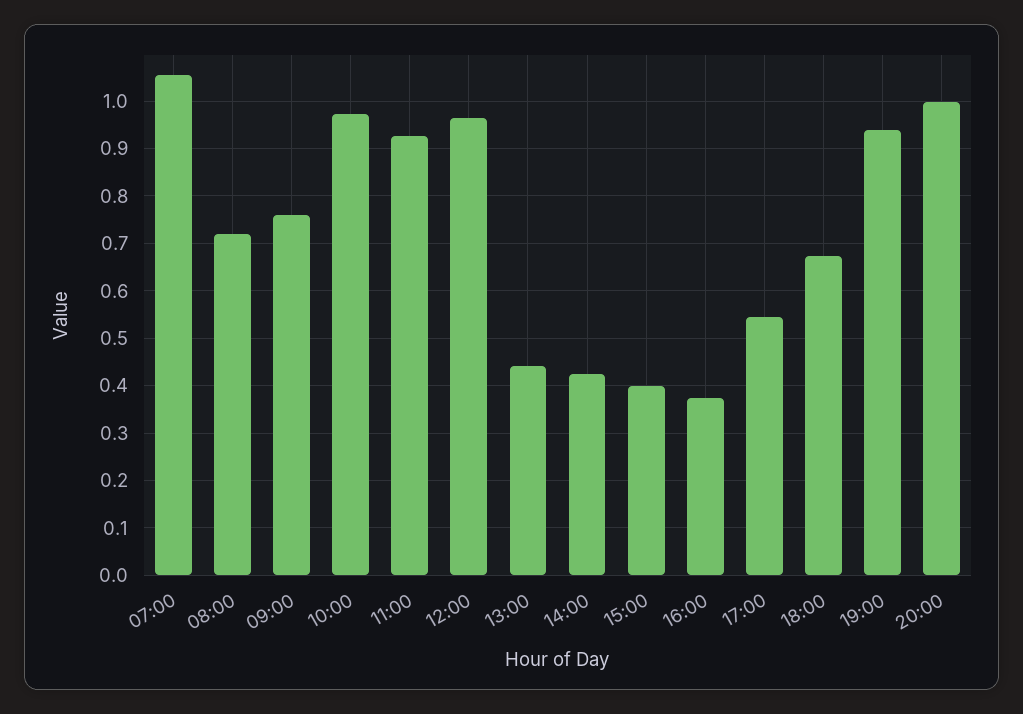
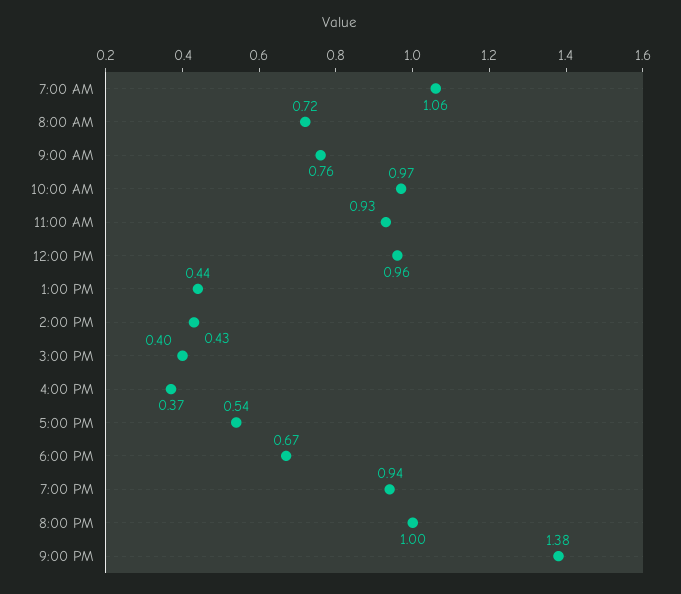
9:00 PM: none -> 1.38

